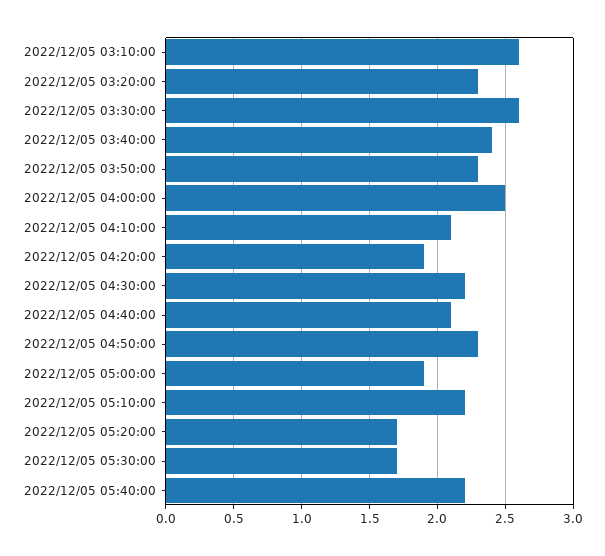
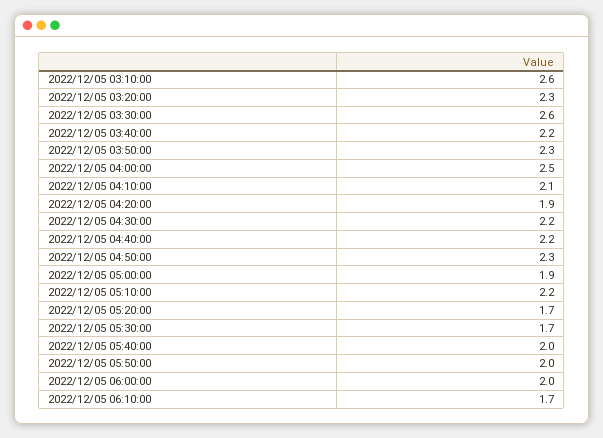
2022/12/05 03:40:00: 2.4 -> 2.2
2022/12/05 04:40:00: 2.1 -> 2.2
2022/12/05 05:40:00: 2.2 -> 2
2022/12/05 05:50:00: none -> 2
2022/12/05 06:00:00: none -> 2
2022/12/05 06:10:00: none -> 1.7

